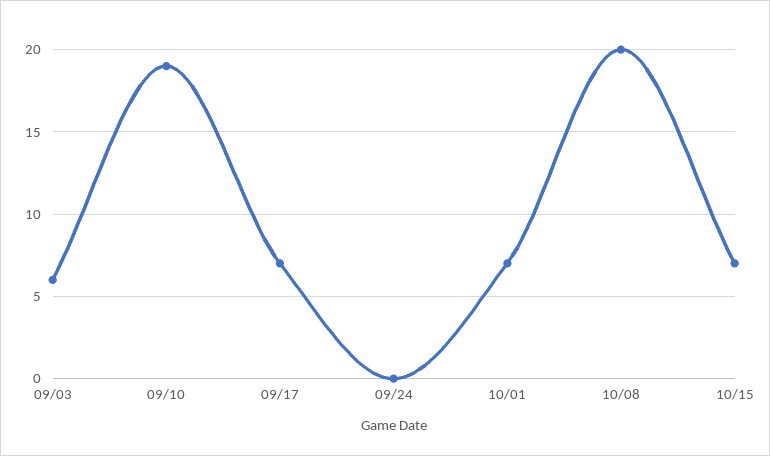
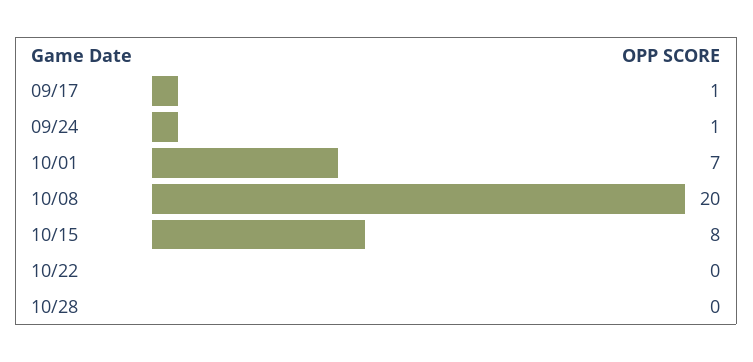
09/03: 6 -> none
09/10: 19 -> none
09/17: 7 -> 1
09/24: 0 -> 1
10/15: 7 -> 8
10/22: none -> 0
10/28: none -> 0

